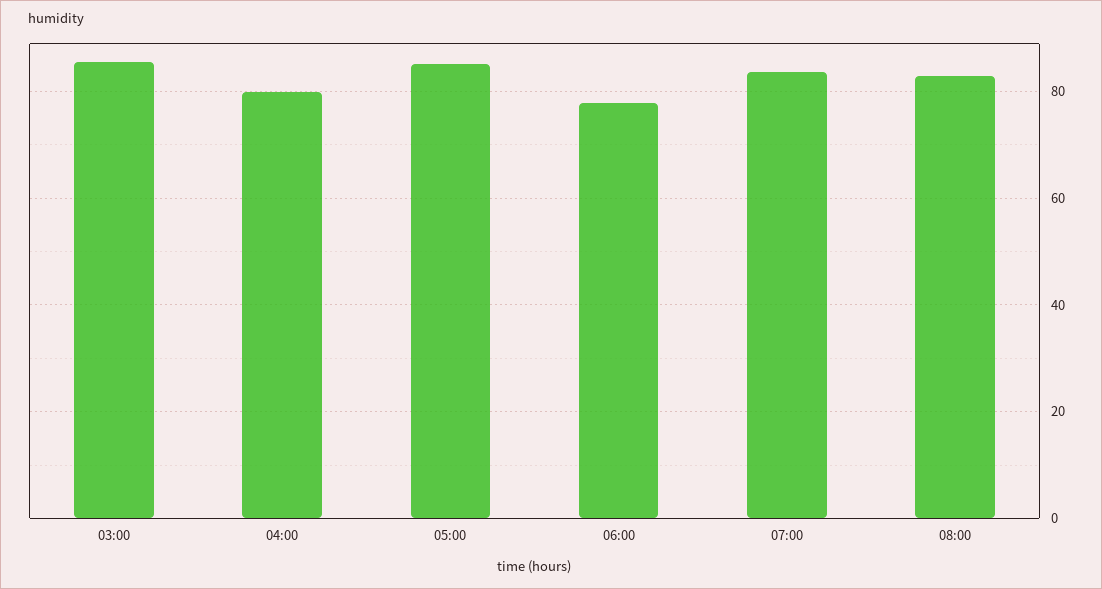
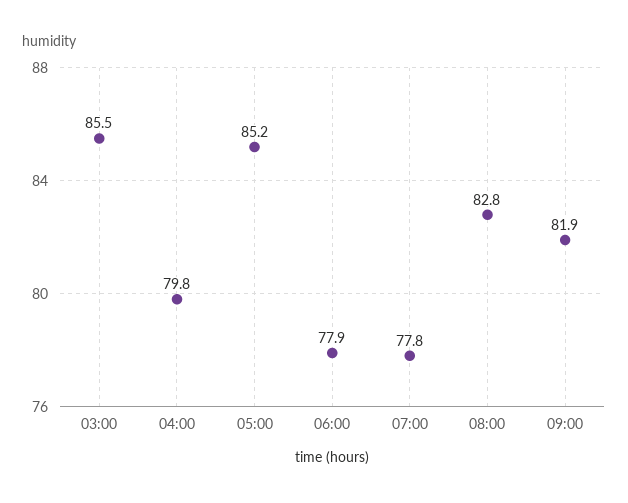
07:00: 84 -> 77.8
09:00: none -> 81.9

